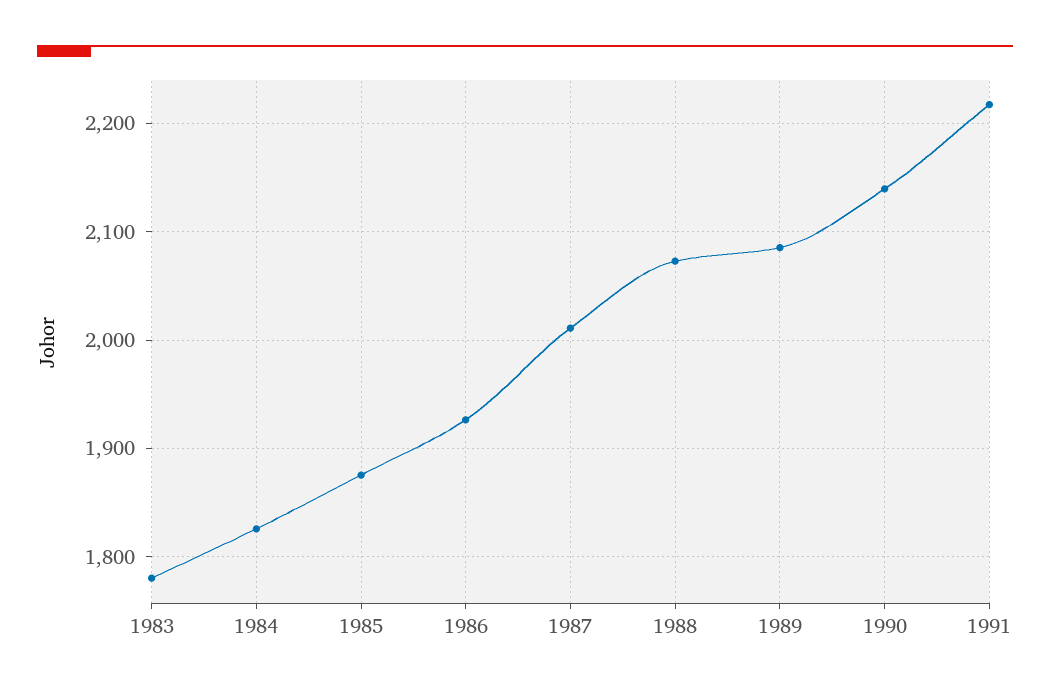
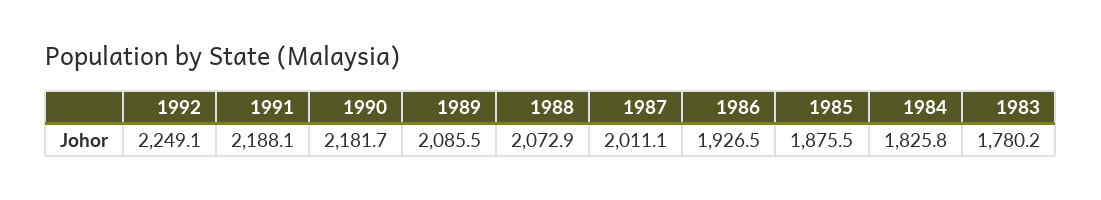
1990: 2140 -> 2181.7
1991: 2220 -> 2188.1
1992: none -> 2249.1

